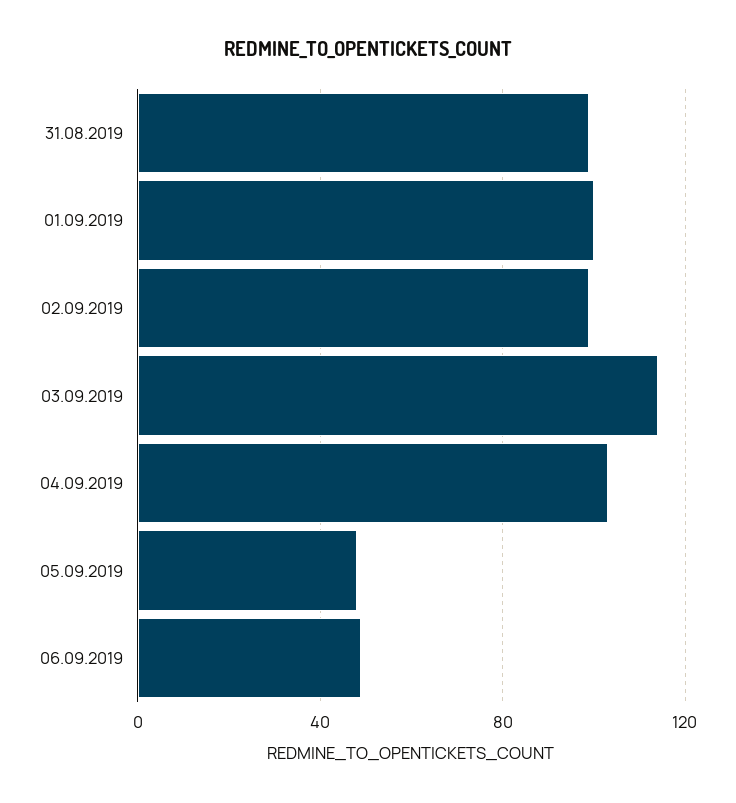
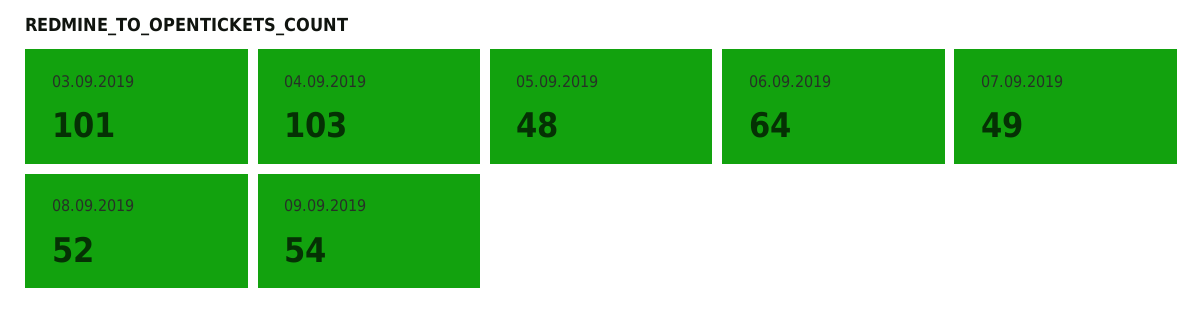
31.08.2019: 100 -> none
01.09.2019: 100 -> none
02.09.2019: 100 -> none
03.09.2019: 115 -> 101
06.09.2019: 50 -> 64
07.09.2019: none -> 49
08.09.2019: none -> 52
09.09.2019: none -> 54

